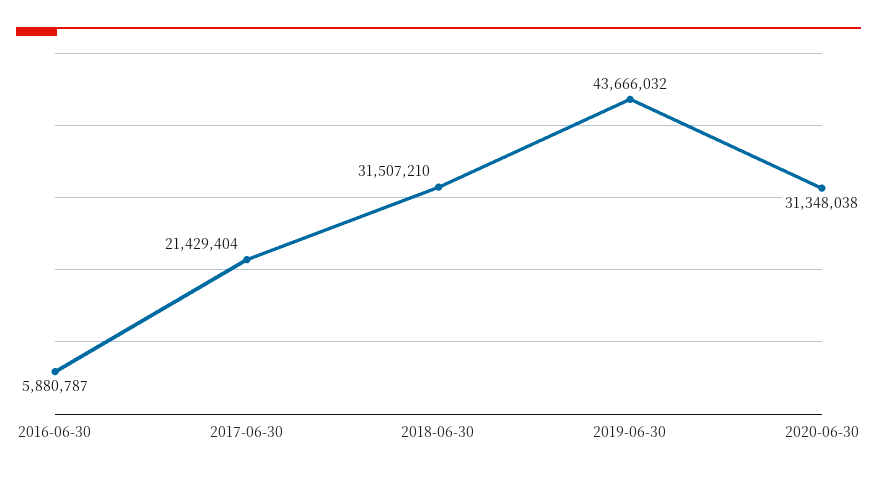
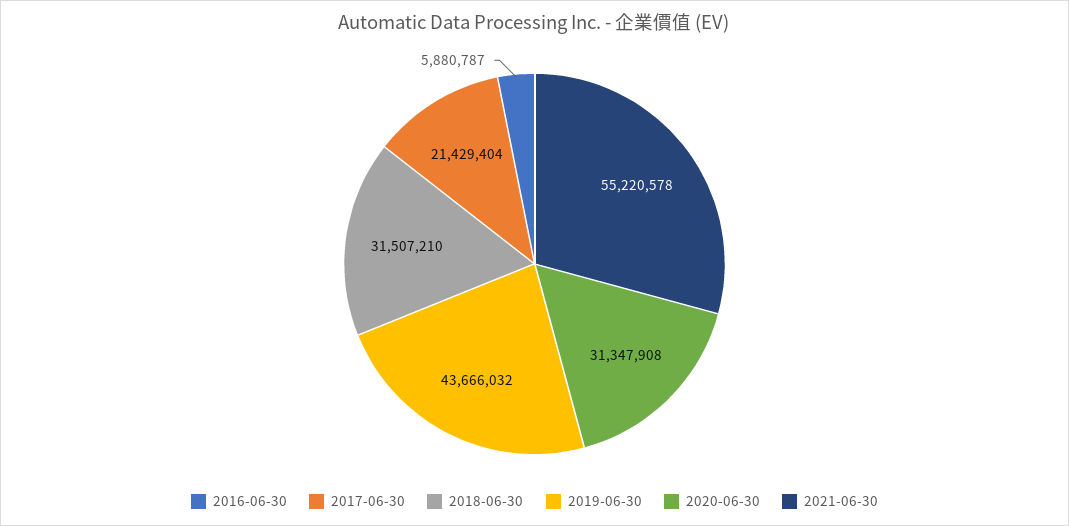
2020-06-30: 31348038 -> 31347908
2021-06-30: none -> 55220578

